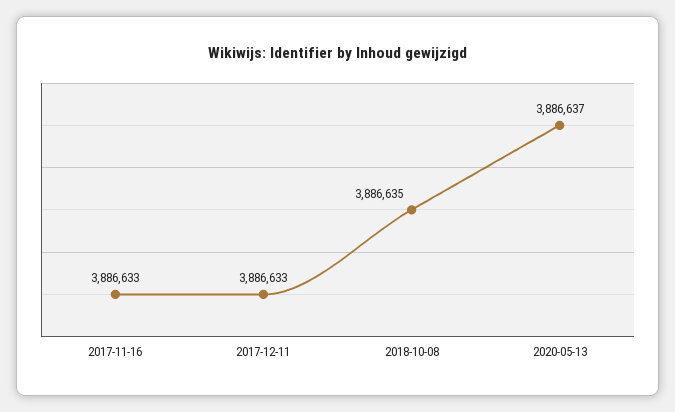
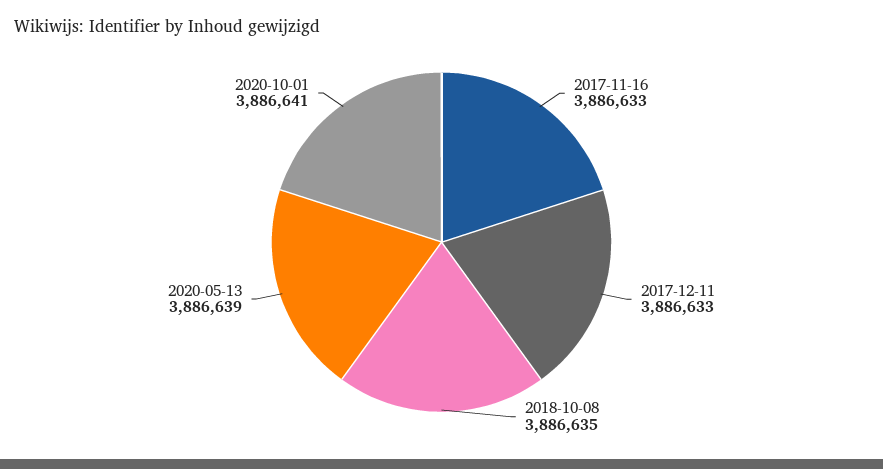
2020-05-13: 3886637 -> 3886639
2020-10-01: none -> 3886641

